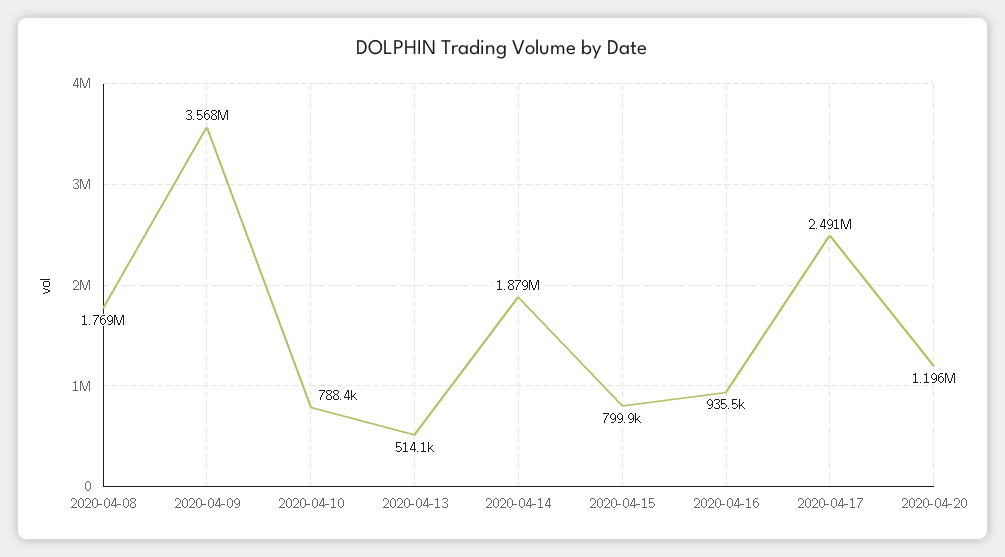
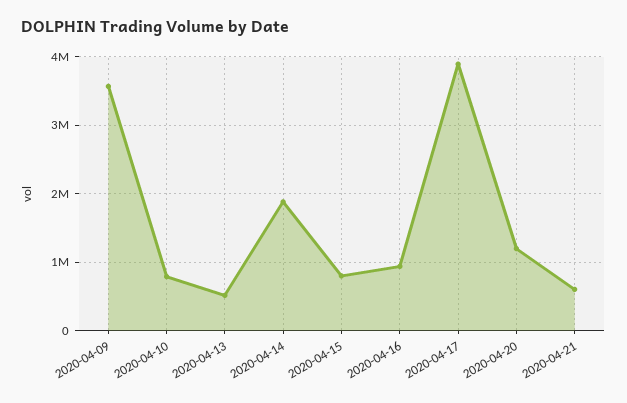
2020-04-08: 1769000 -> none
2020-04-17: 2491000 -> 3900000
2020-04-21: none -> 600000

